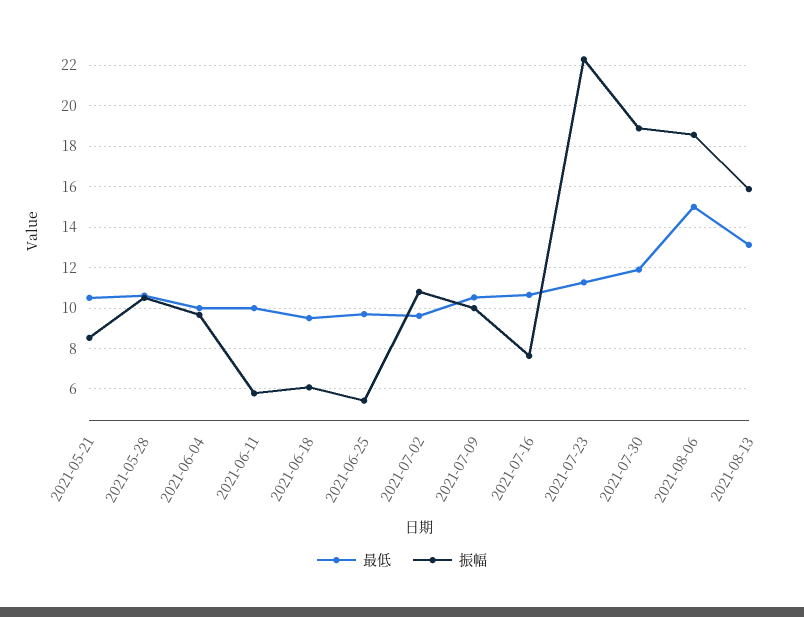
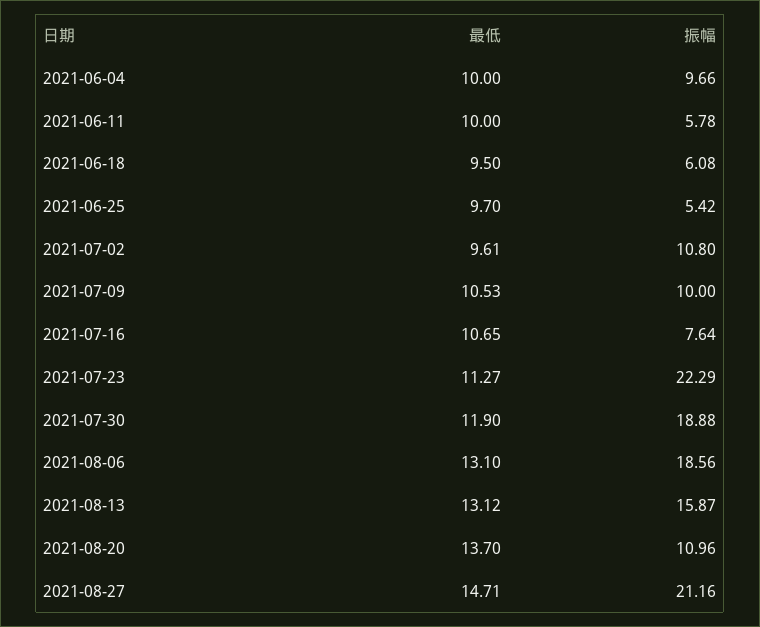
最低, 2021-05-21: 10.5 -> none
振幅, 2021-05-21: 8.5 -> none
最低, 2021-05-28: 10.5 -> none
振幅, 2021-05-28: 10.5 -> none
最低, 2021-08-06: 15 -> 13.1
最低, 2021-08-20: none -> 13.7
振幅, 2021-08-20: none -> 10.96
最低, 2021-08-27: none -> 14.71
振幅, 2021-08-27: none -> 21.16

